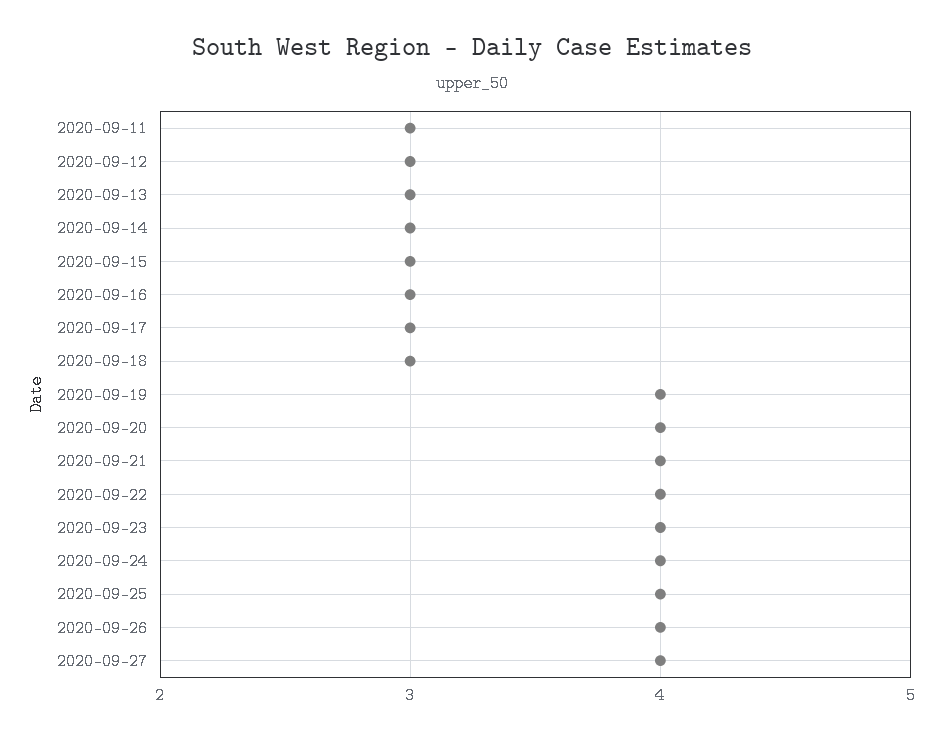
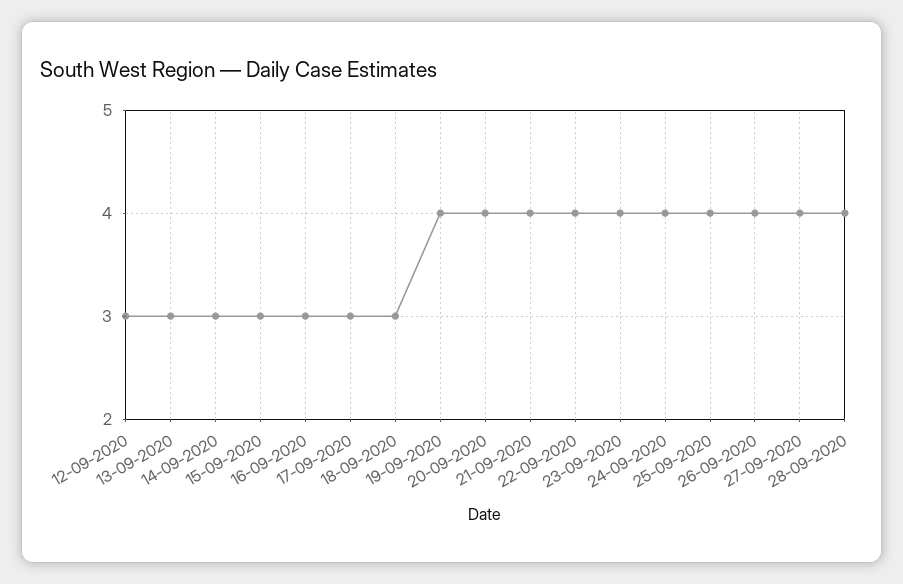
2020-09-11: 3 -> none
28-09-2020: none -> 4

